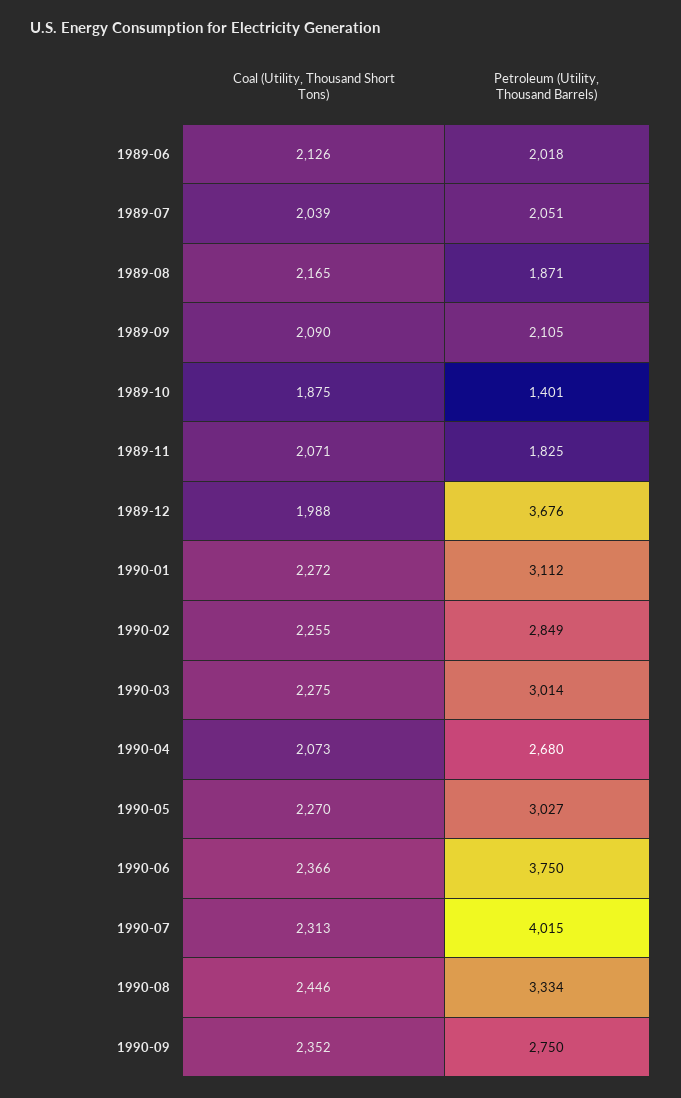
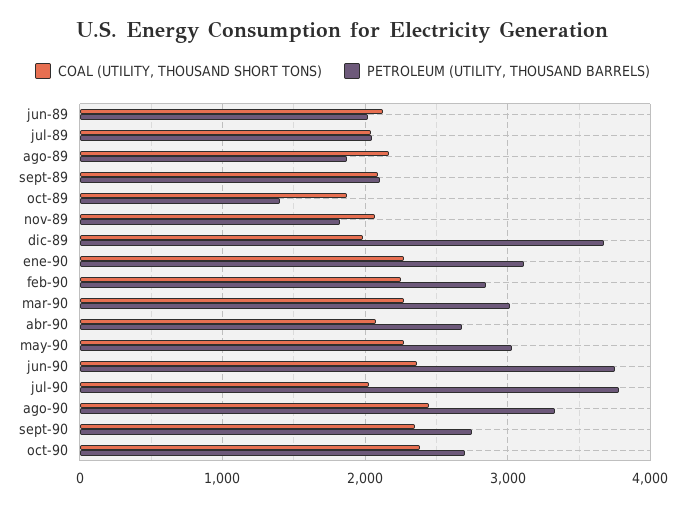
Coal (Utility, Thousand Short Tons), 1990-07: 2313 -> 2000
Petroleum (Utility, Thousand Barrels), 1990-07: 4015 -> 3800
Coal (Utility, Thousand Short Tons), oct-90: none -> 2400
Petroleum (Utility, Thousand Barrels), oct-90: none -> 2700

